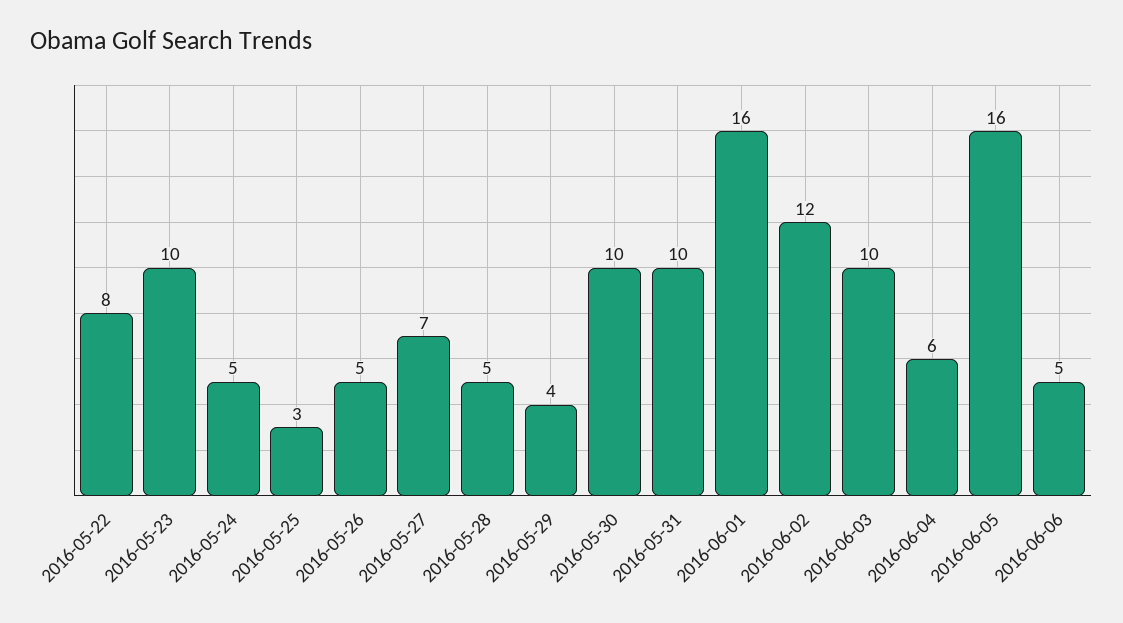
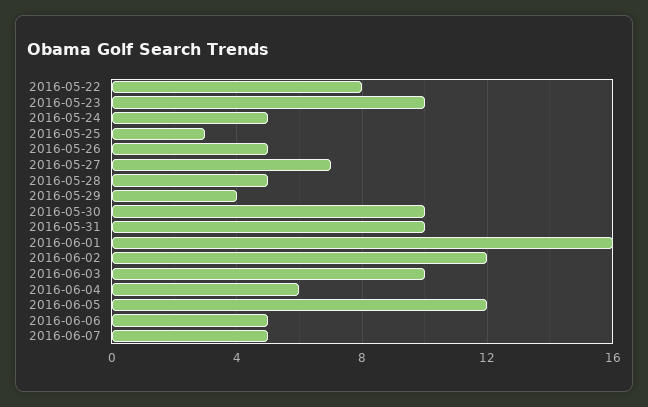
2016-06-05: 16 -> 12
2016-06-07: none -> 5

